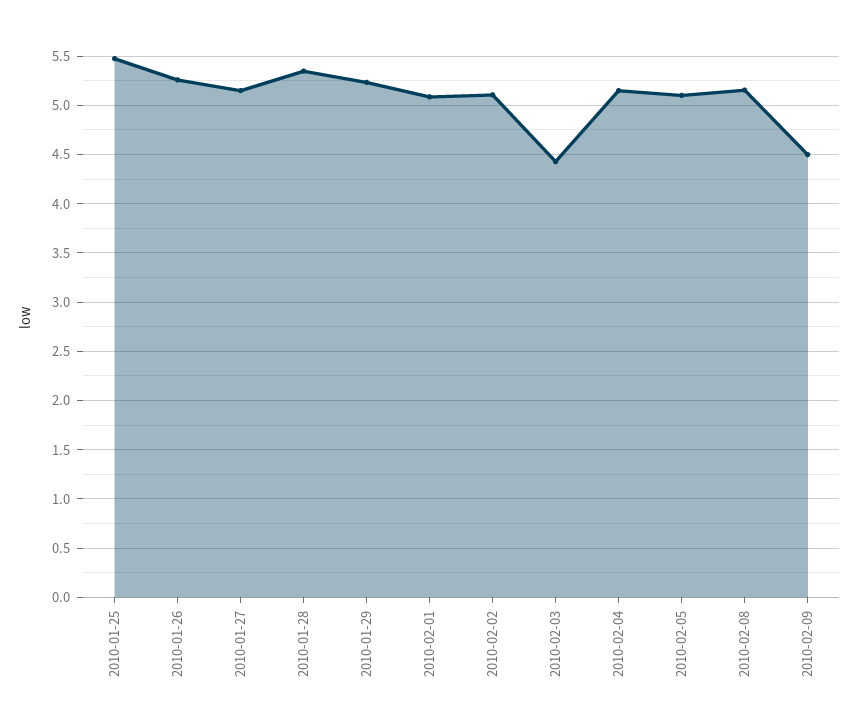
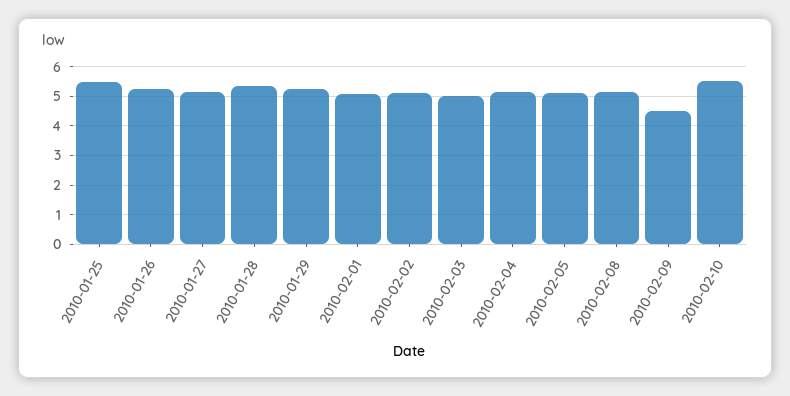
2010-02-03: 4.4 -> 5
2010-02-10: none -> 5.5

